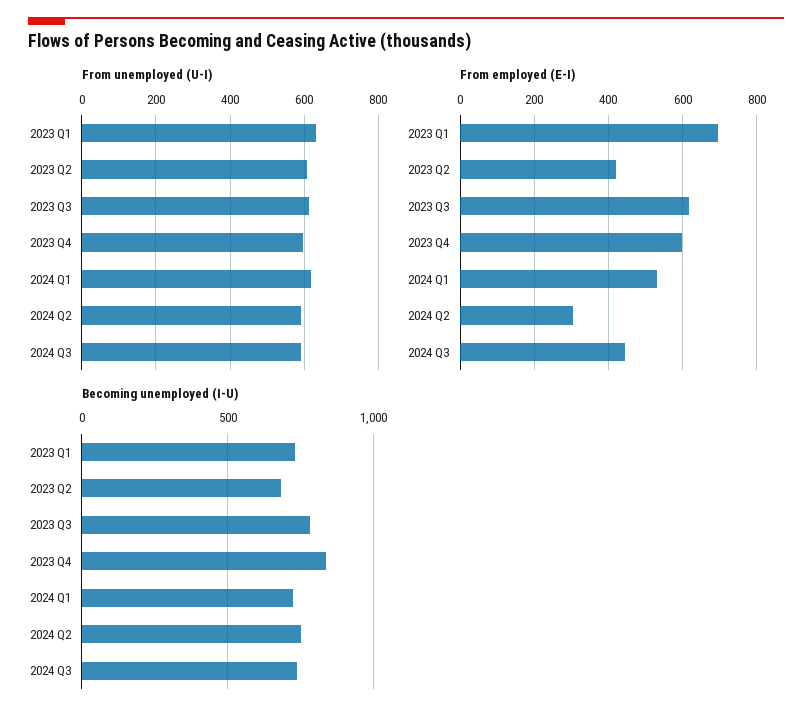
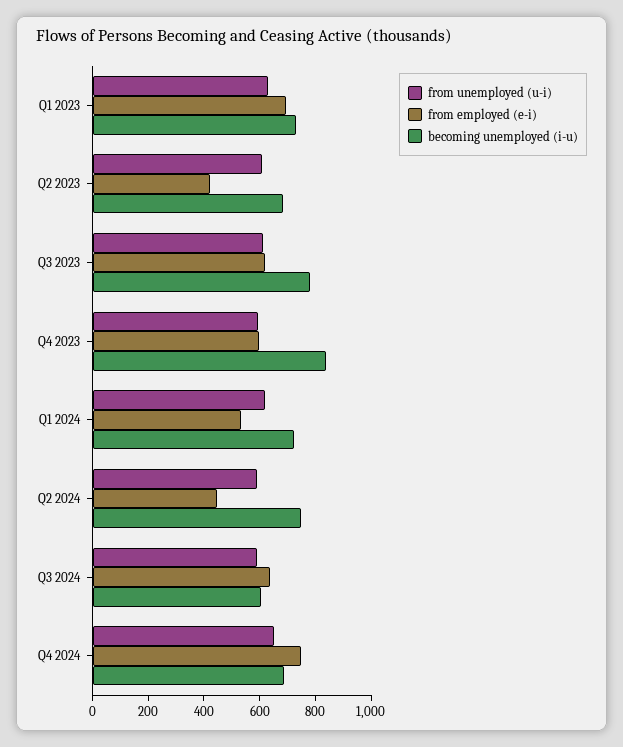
From employed (E-I), 2024 Q2: 300 -> 450
From employed (E-I), 2024 Q3: 440 -> 650
Becoming unemployed (I-U), 2024 Q3: 750 -> 600
From unemployed (U-I), Q4 2024: none -> 650
From employed (E-I), Q4 2024: none -> 750
Becoming unemployed (I-U), Q4 2024: none -> 700

